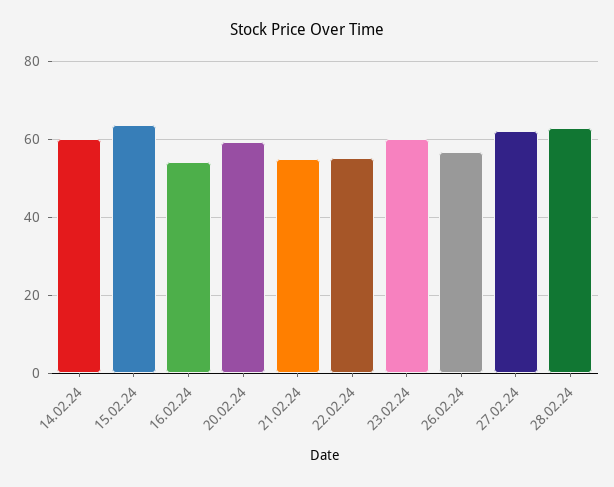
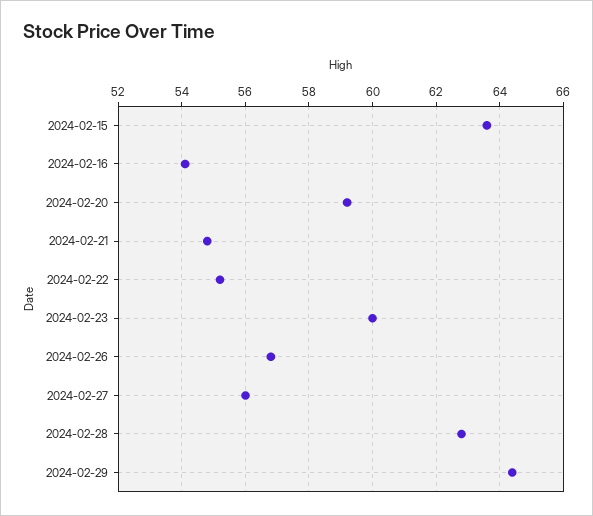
14.02.24: 60 -> none
27.02.24: 62 -> 56
2024-02-29: none -> 64.5

